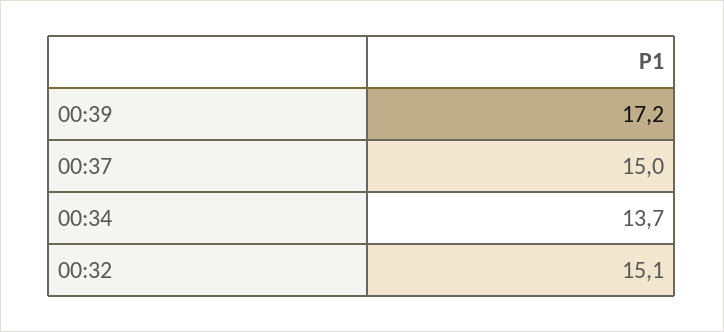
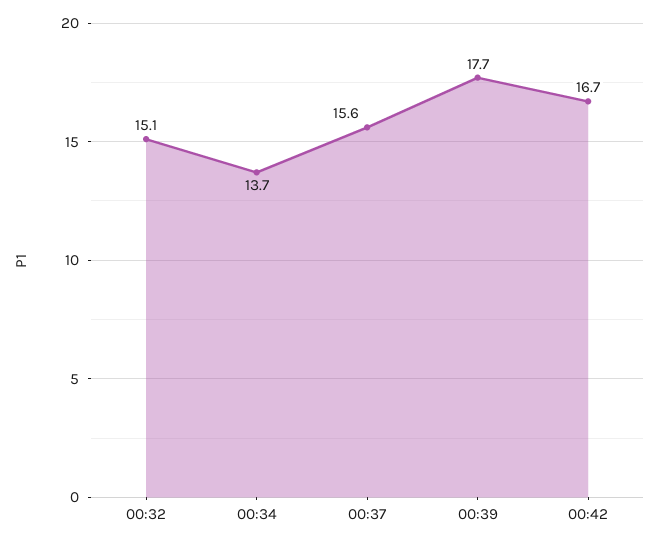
00:39: 17.2 -> 17.7
00:37: 15 -> 15.6
00:42: none -> 16.7

